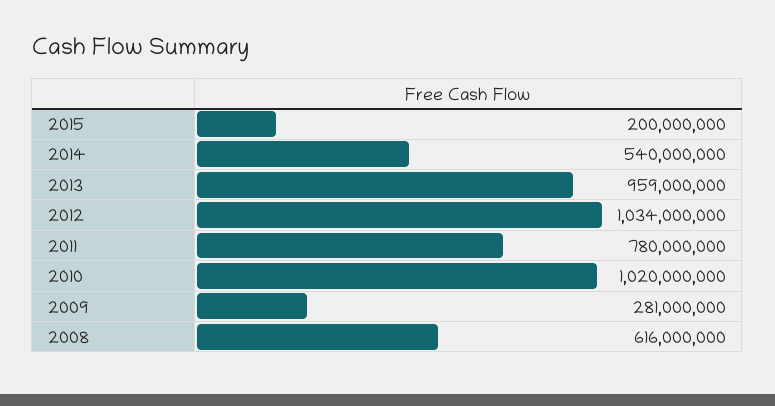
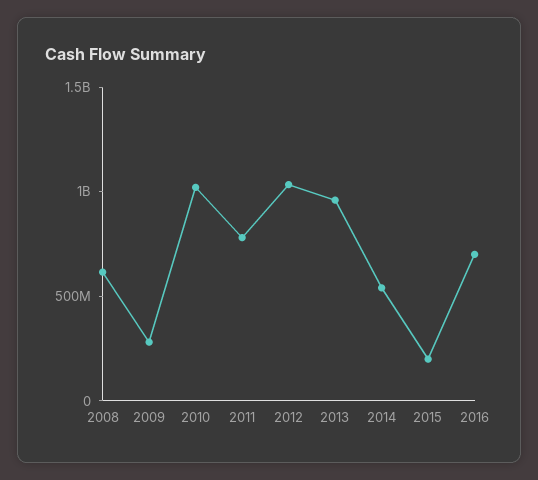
2016: none -> 700000000

